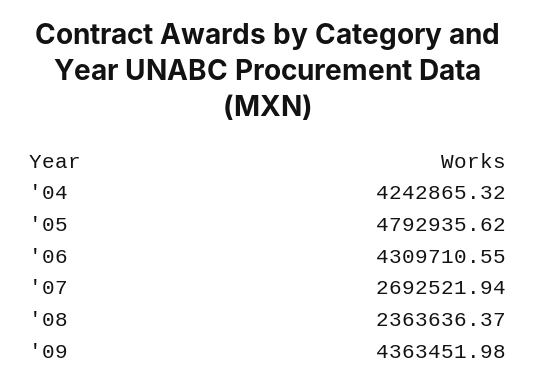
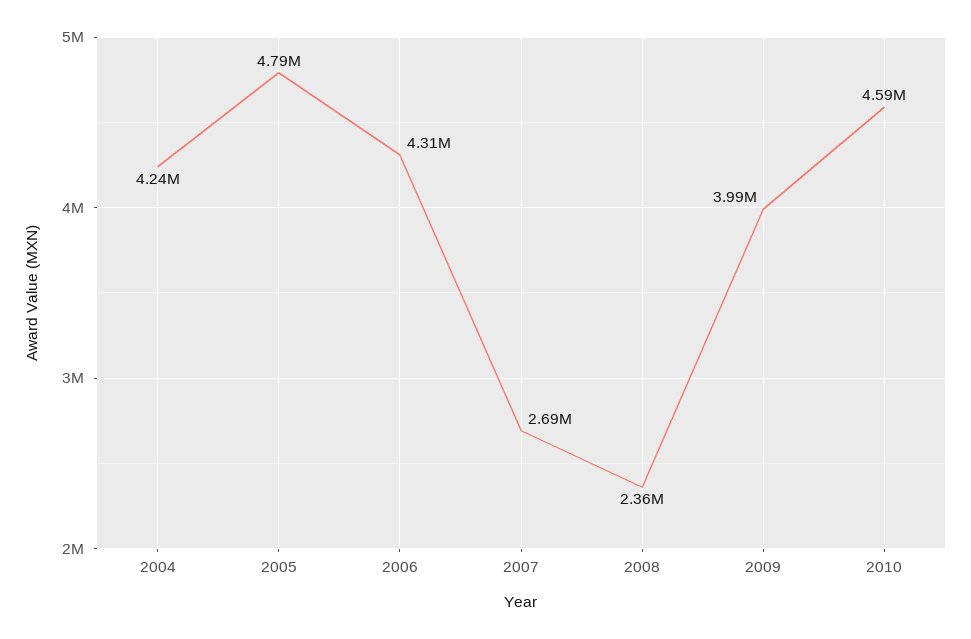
'09: 4363451.98 -> 3990000
2010: none -> 4590000

